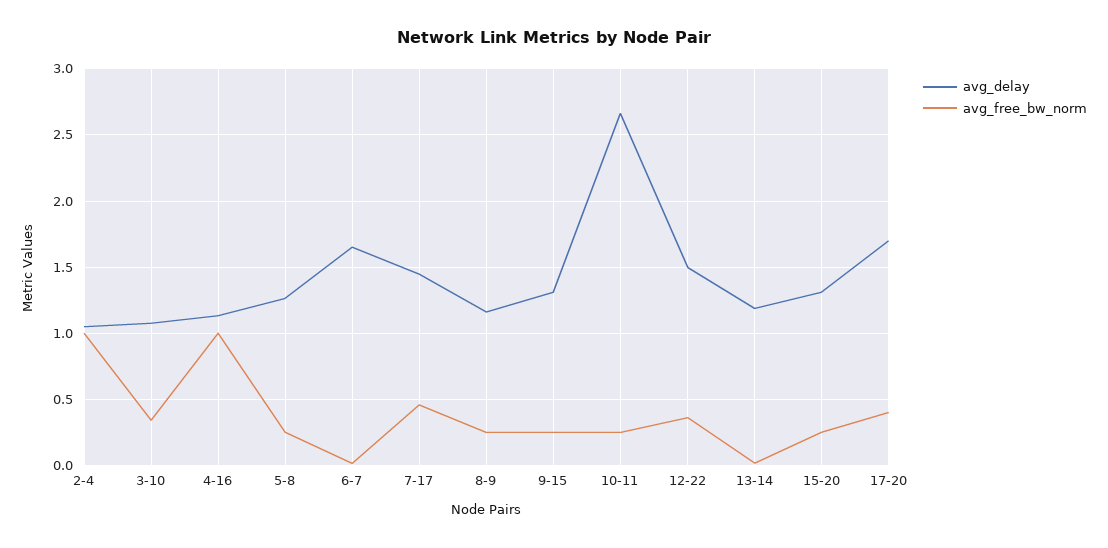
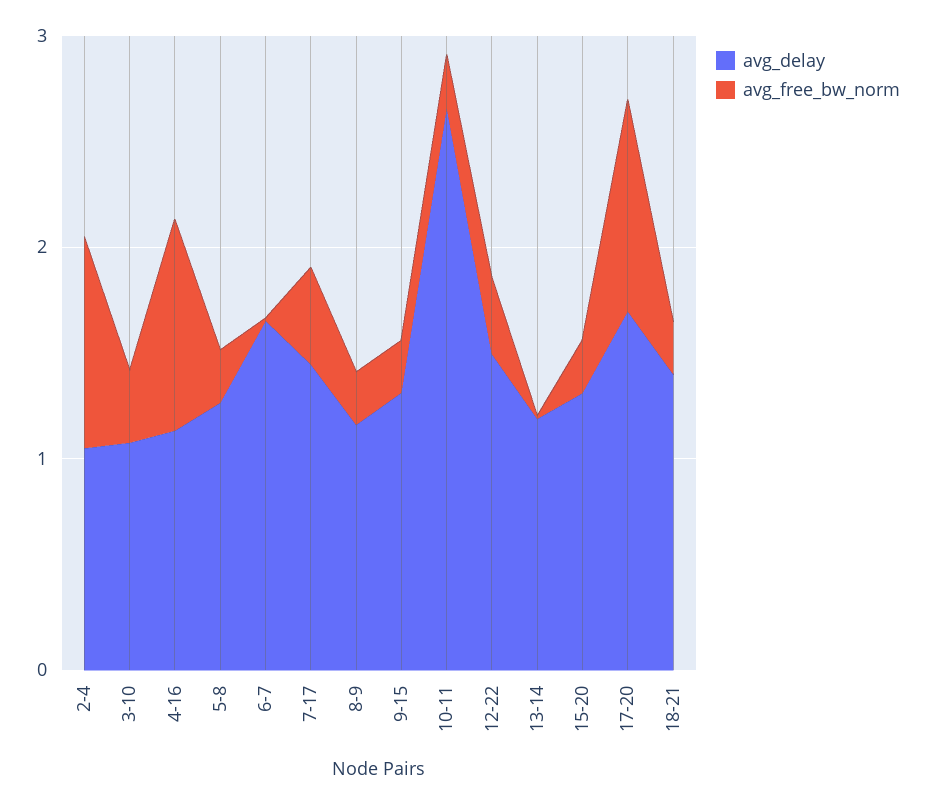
avg_free_bw_norm, 17-20: 0.4 -> 1
avg_delay, 18-21: none -> 1.4
avg_free_bw_norm, 18-21: none -> 0.2

